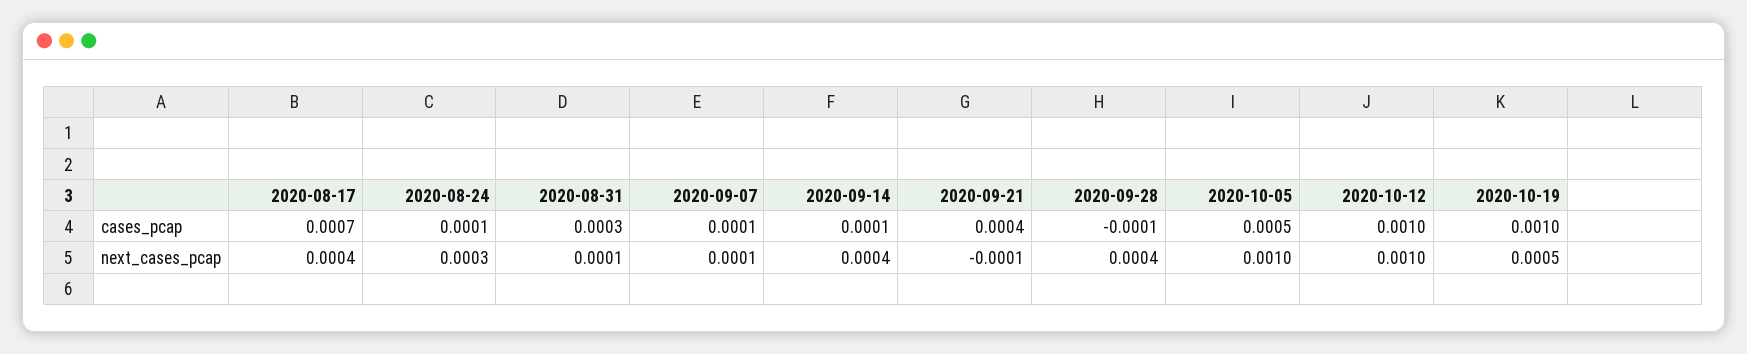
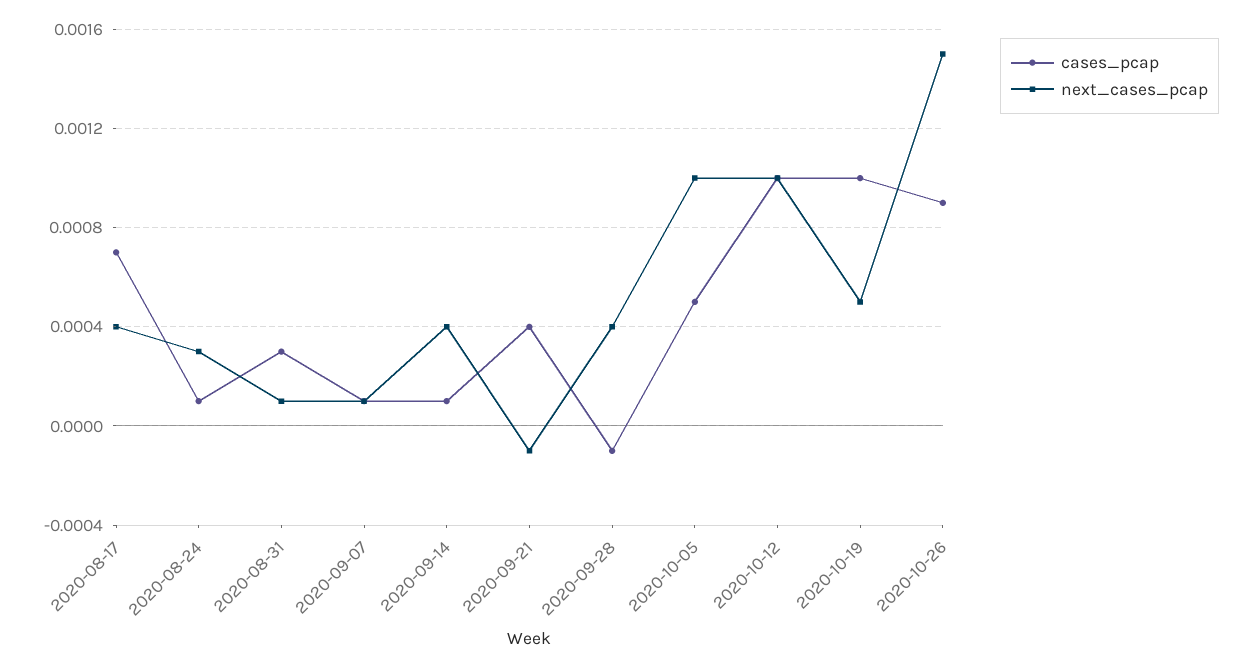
cases_pcap, 2020-10-26: none -> 0.0009
next_cases_pcap, 2020-10-26: none -> 0.0015

